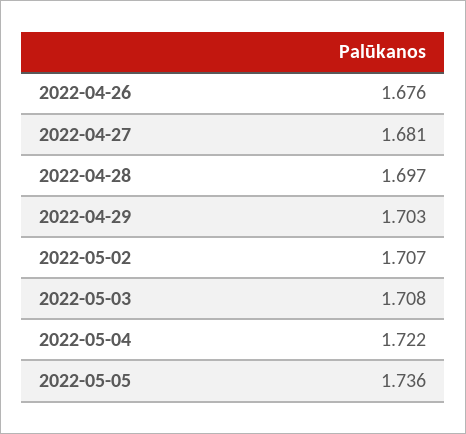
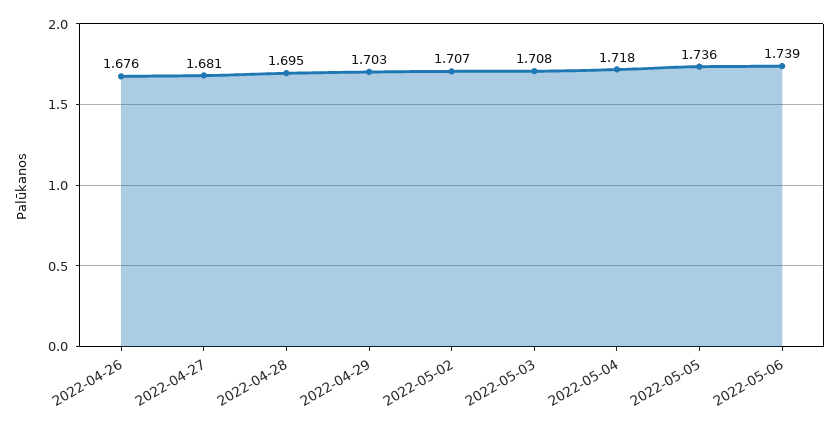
2022-04-28: 1.697 -> 1.695
2022-05-04: 1.722 -> 1.718
2022-05-06: none -> 1.739

